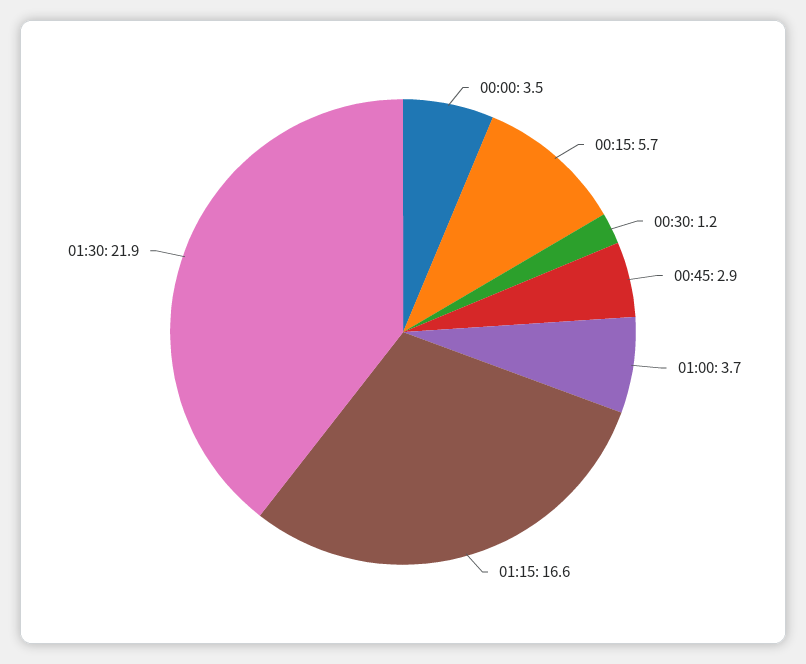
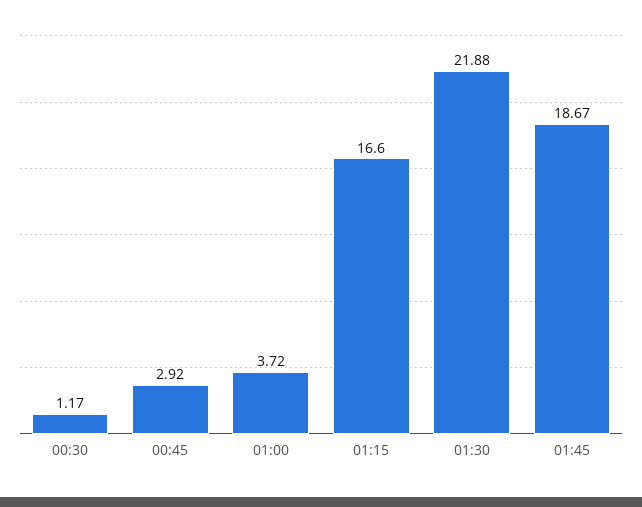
00:00: 3.5 -> none
00:15: 5.7 -> none
01:45: none -> 18.67

